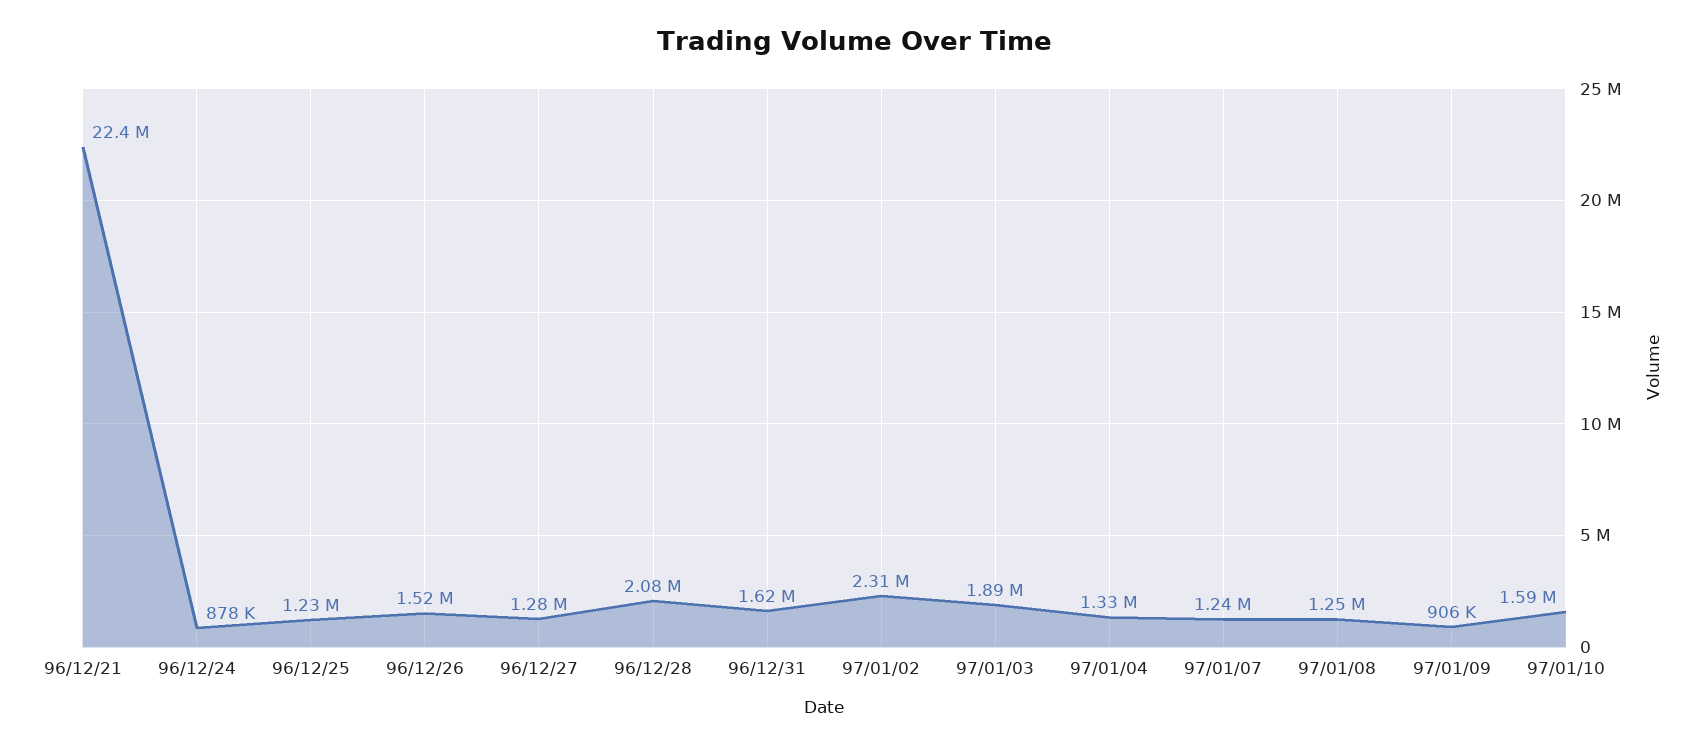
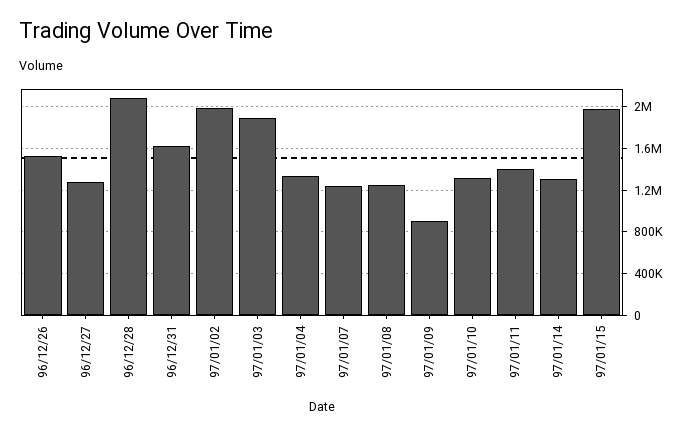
96/12/21: 22400000 -> none
96/12/24: 878000 -> none
96/12/25: 1230000 -> none
97/01/02: 2310000 -> 2000000
97/01/10: 1590000 -> 1300000
97/01/11: none -> 1400000
97/01/14: none -> 1300000
97/01/15: none -> 2000000

